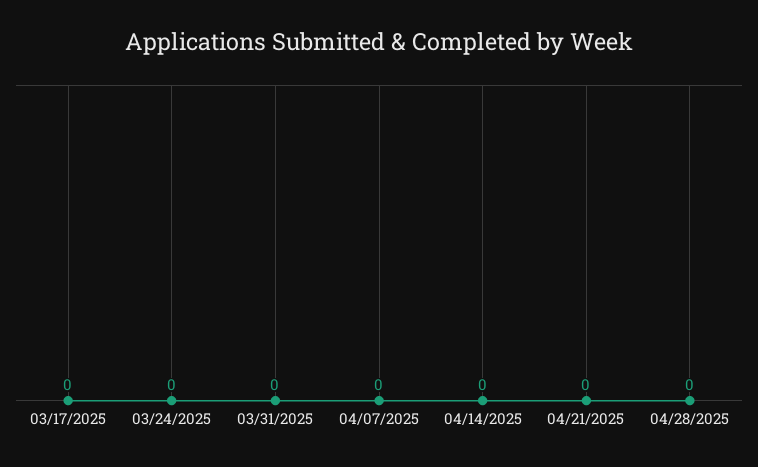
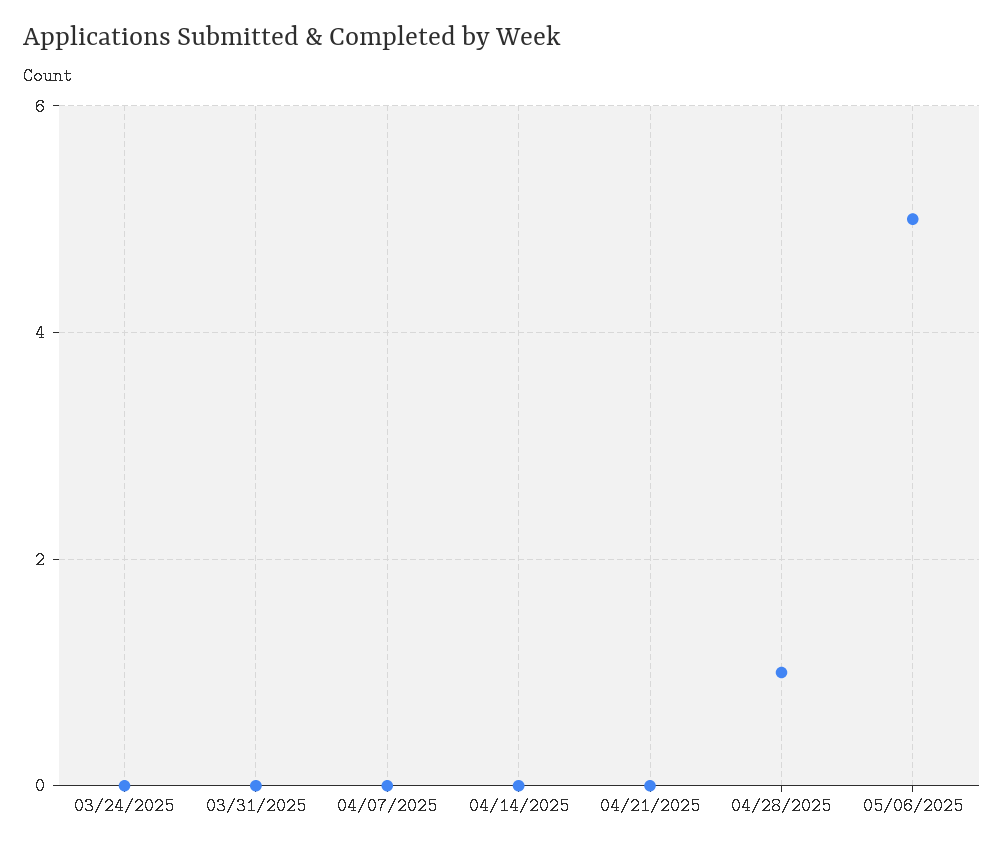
03/17/2025: 0 -> none
04/28/2025: 0 -> 1
05/06/2025: none -> 5

